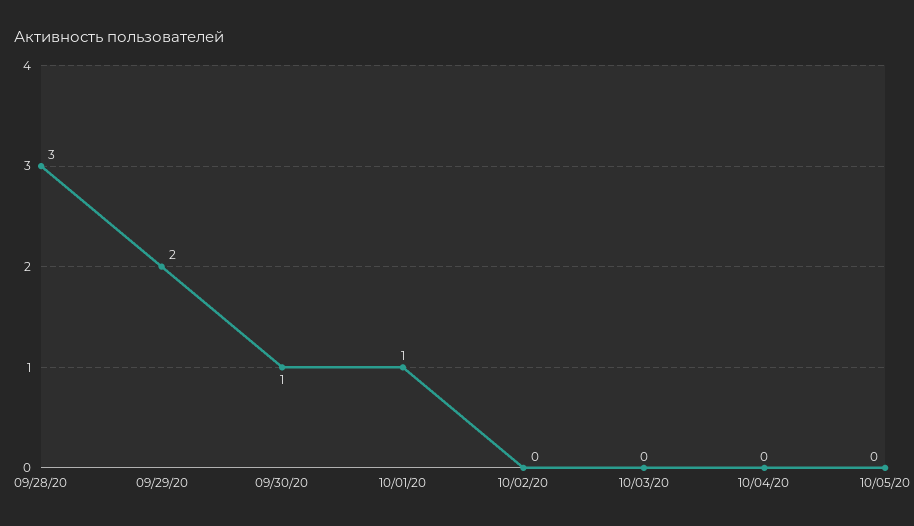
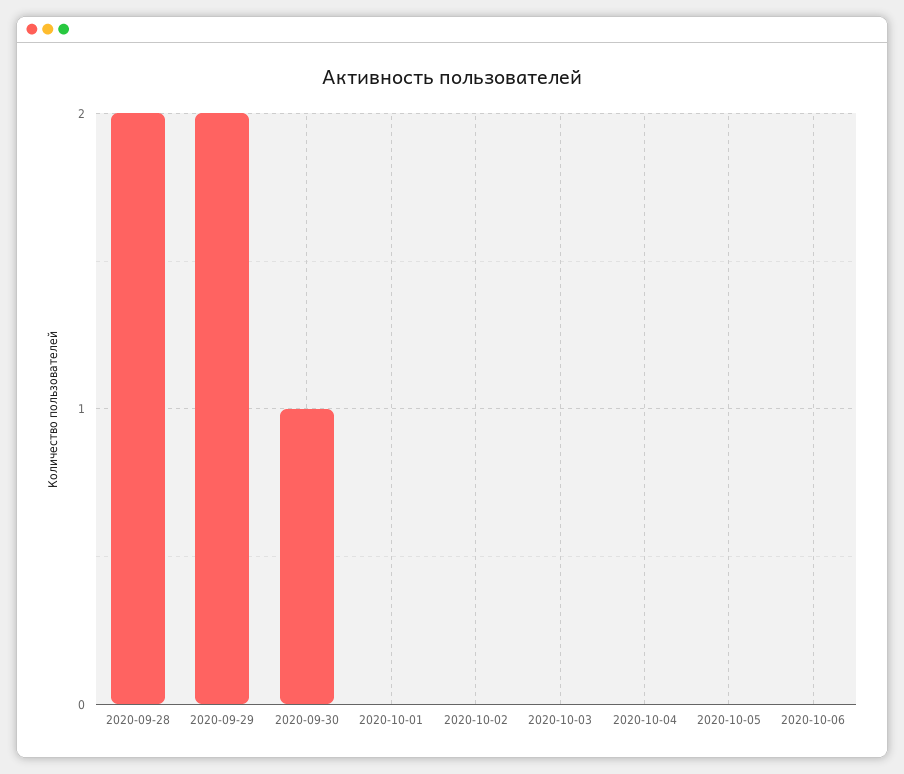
09/28/20: 3 -> 2
10/01/20: 1 -> 0
2020-10-06: none -> 0

